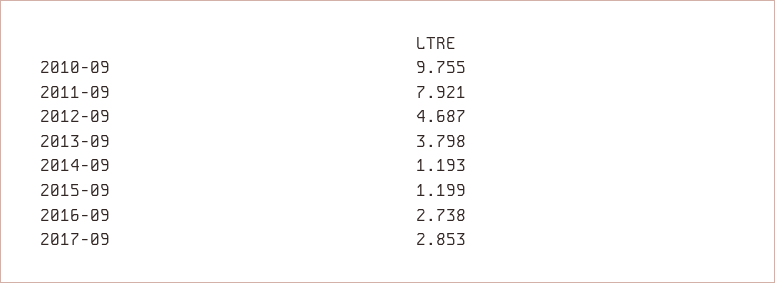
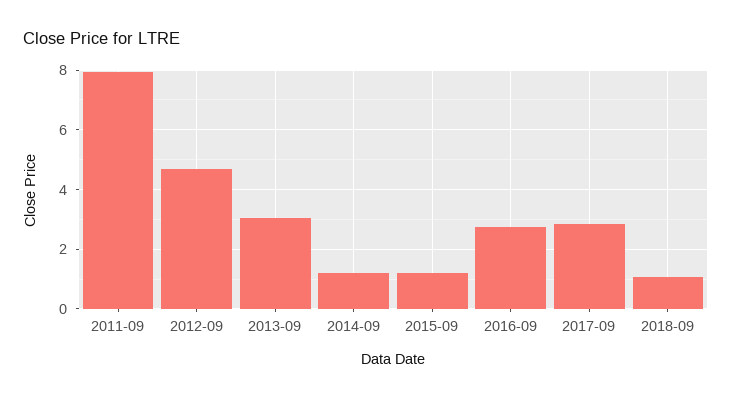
2010-09: 9.755 -> none
2013-09: 3.798 -> 3
2018-09: none -> 1

